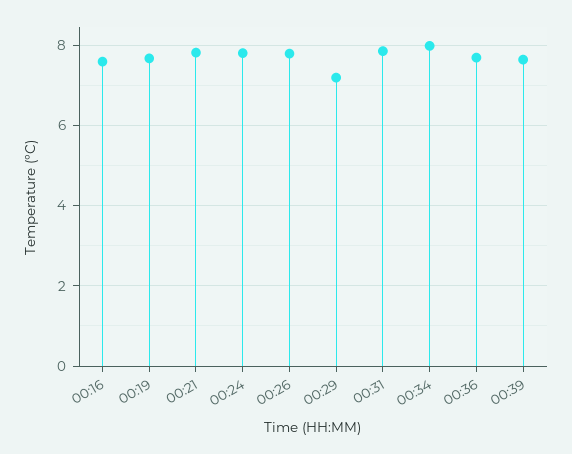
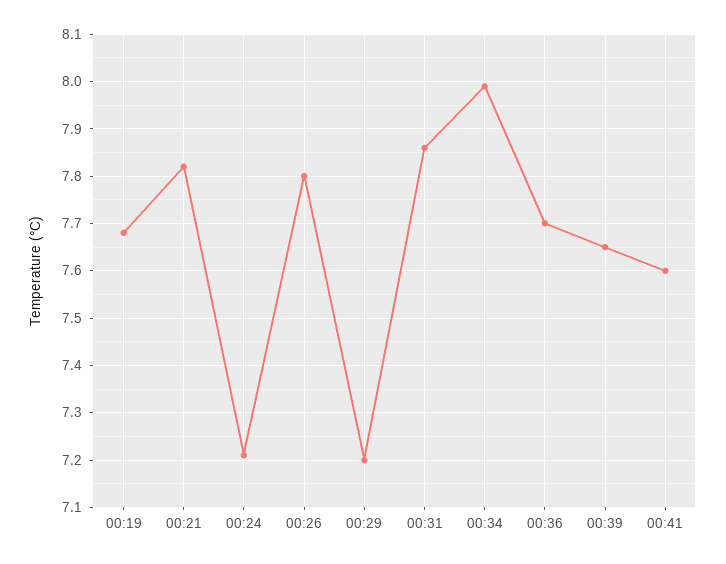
00:16: 7.6 -> none
00:24: 7.8 -> 7.2
00:41: none -> 7.6

